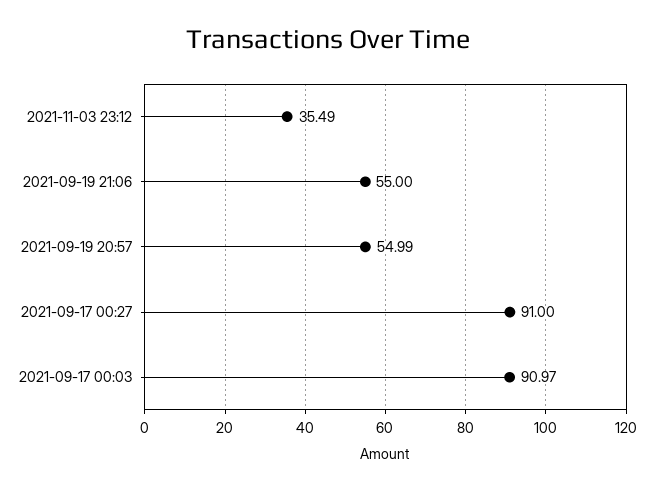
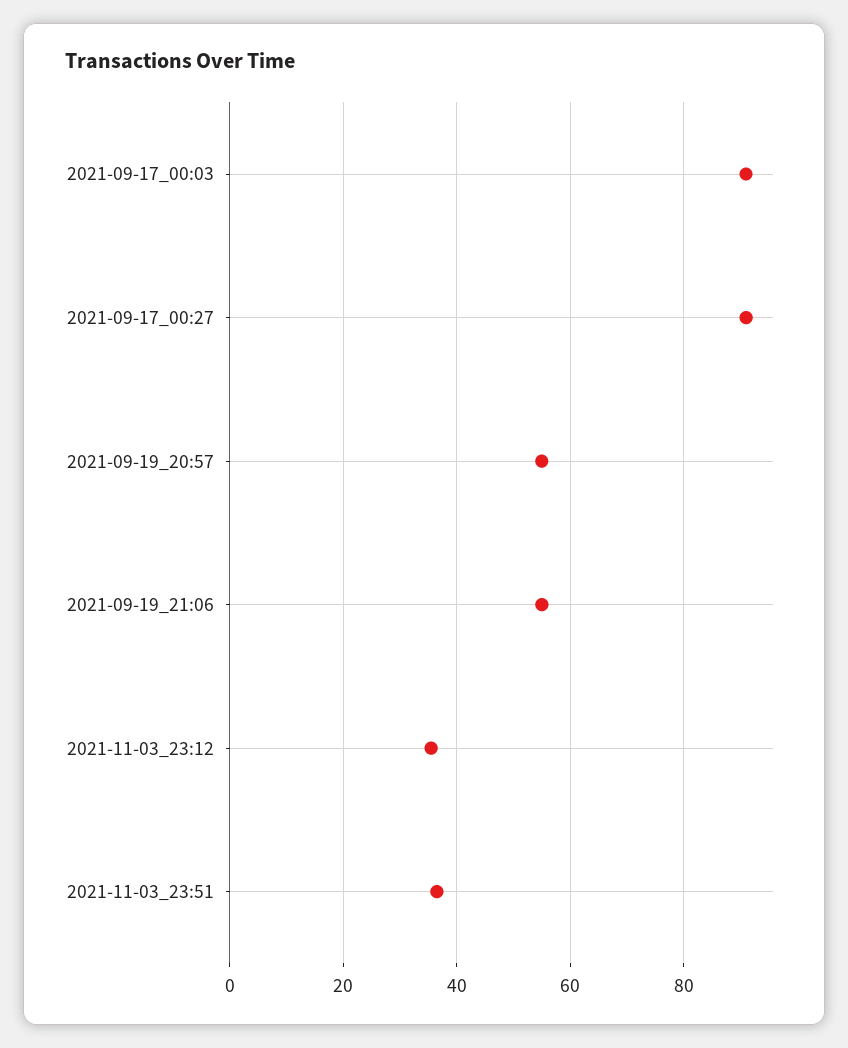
2021-11-03_23:51: none -> 36

